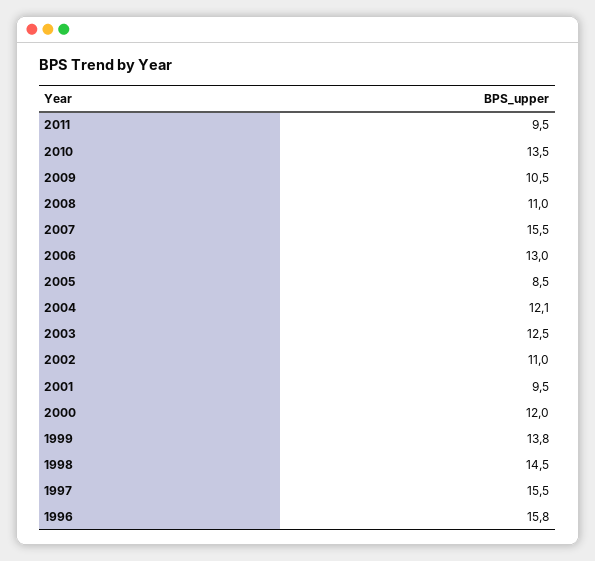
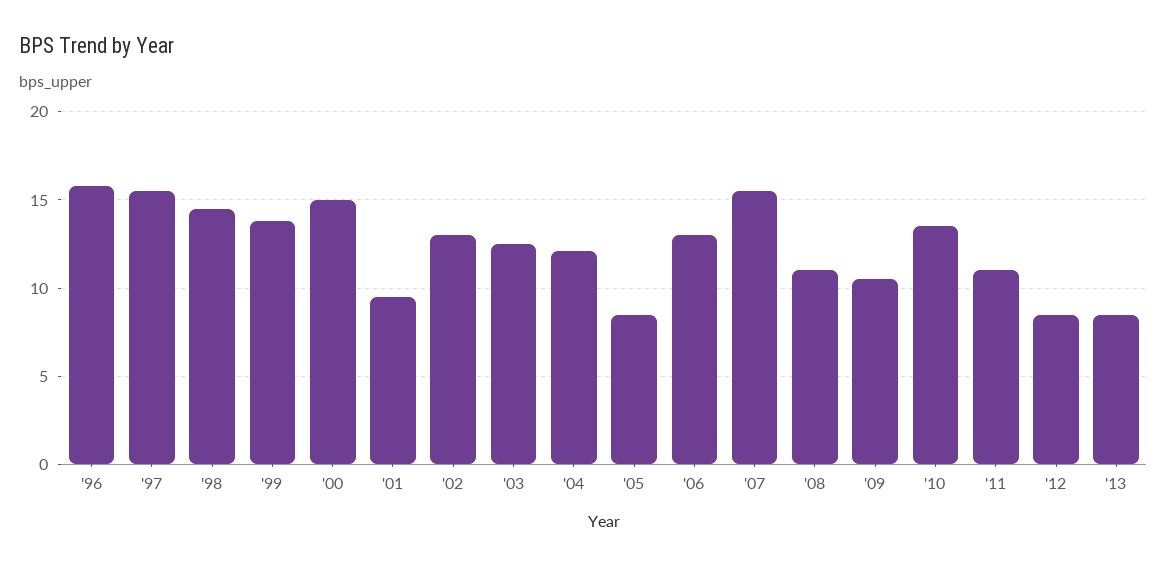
2011: 9.5 -> 11
2002: 11 -> 13
2000: 12 -> 15
'12: none -> 8.5
'13: none -> 8.5

